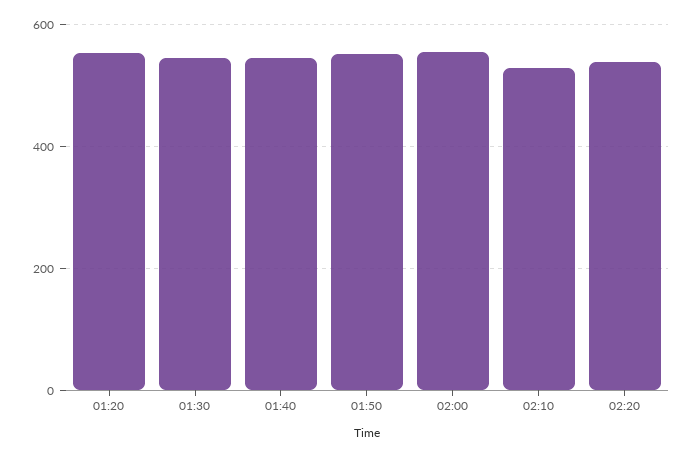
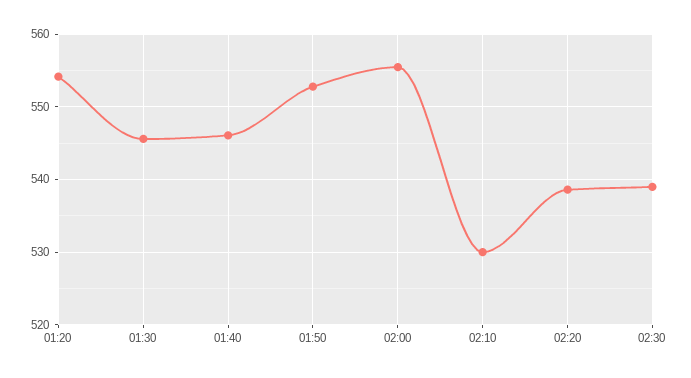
02:30: none -> 539

